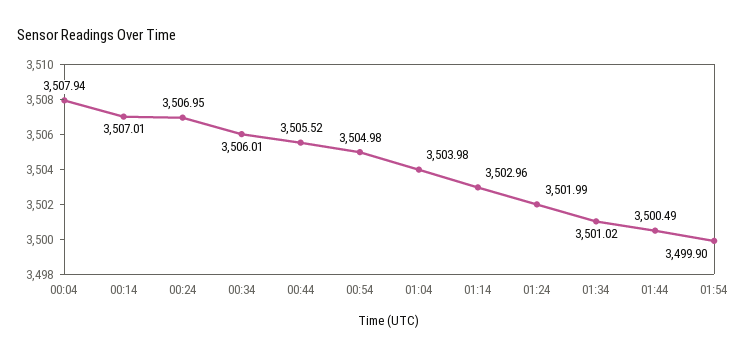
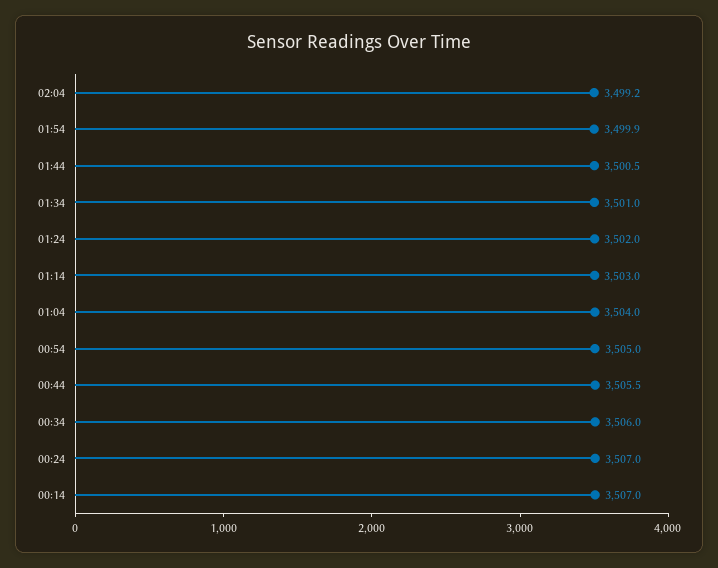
00:04: 3507.94 -> none
02:04: none -> 3499.2

